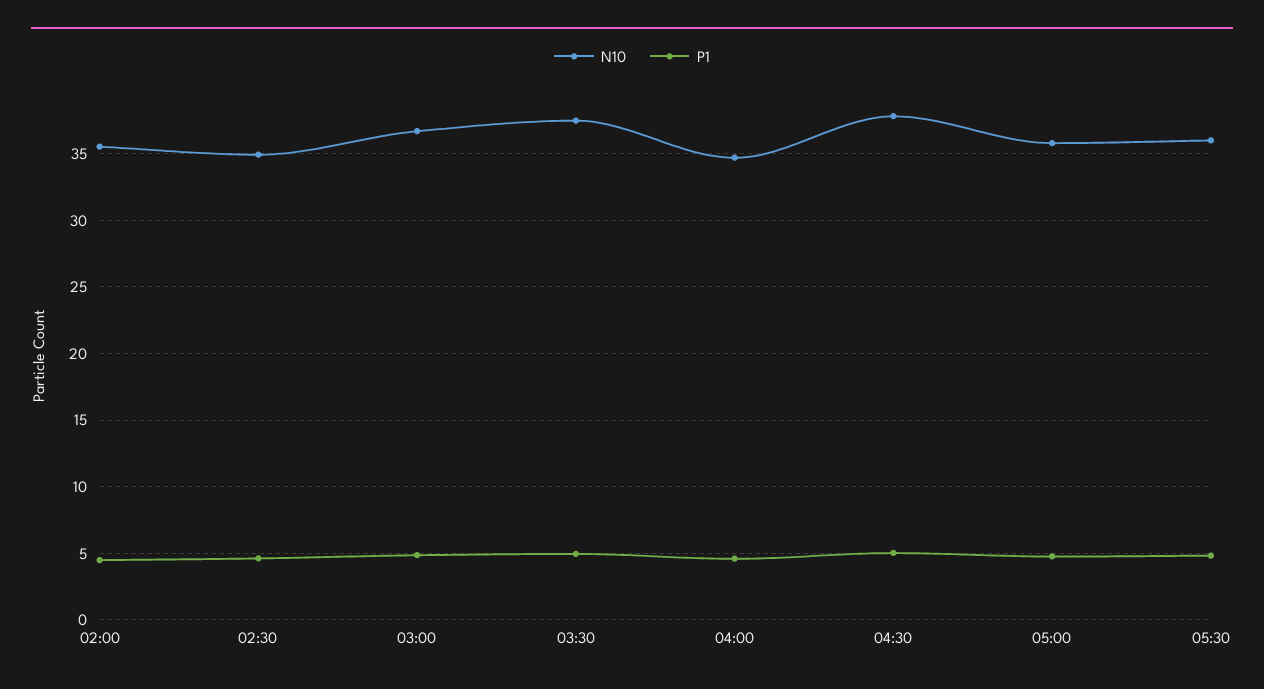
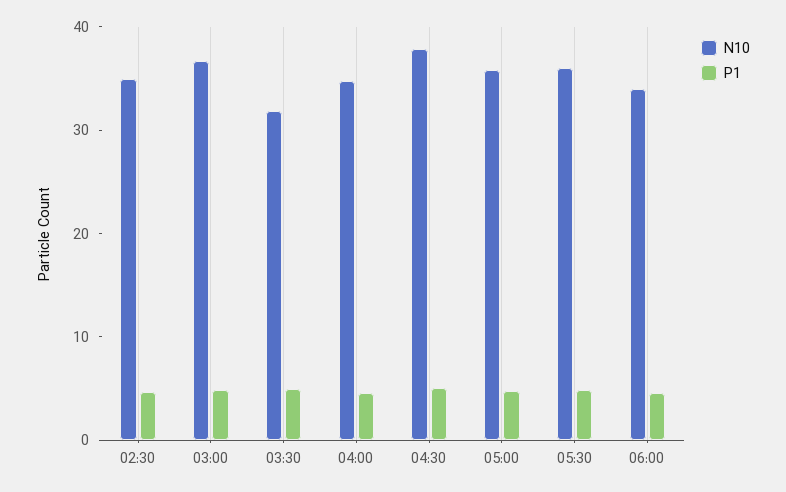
N10, 02:00: 35.5 -> none
P1, 02:00: 4.5 -> none
N10, 03:30: 37.5 -> 32
N10, 06:00: none -> 34
P1, 06:00: none -> 4

